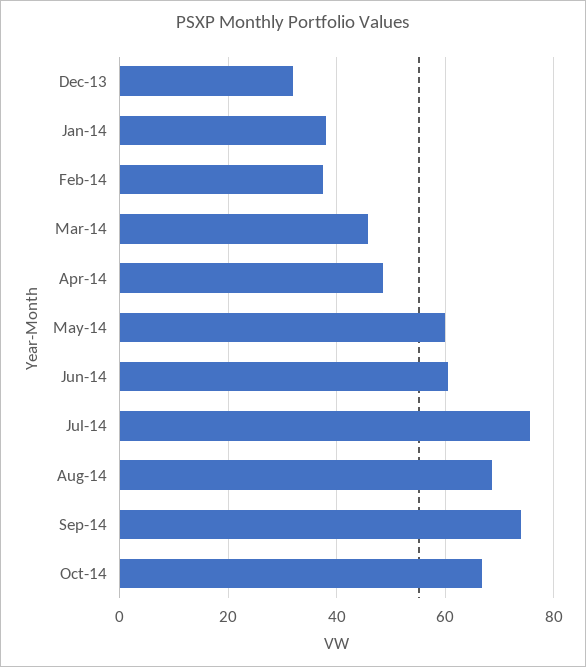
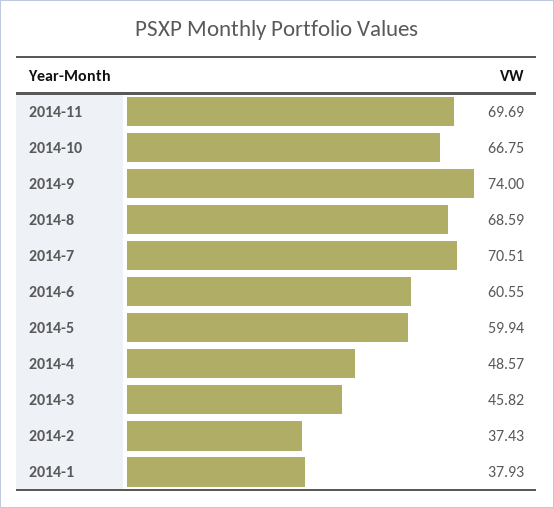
Dec-13: 32 -> none
Jul-14: 76 -> 70.51
2014-11: none -> 69.69

